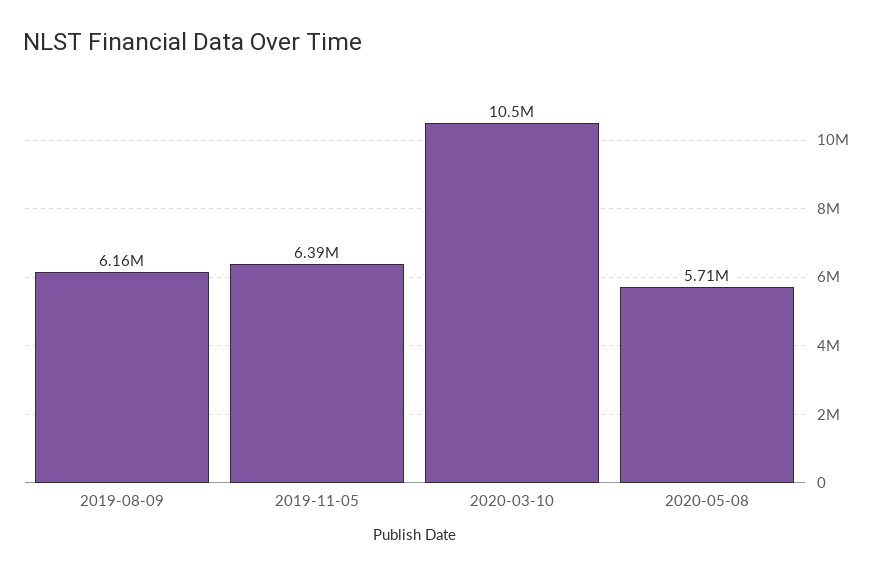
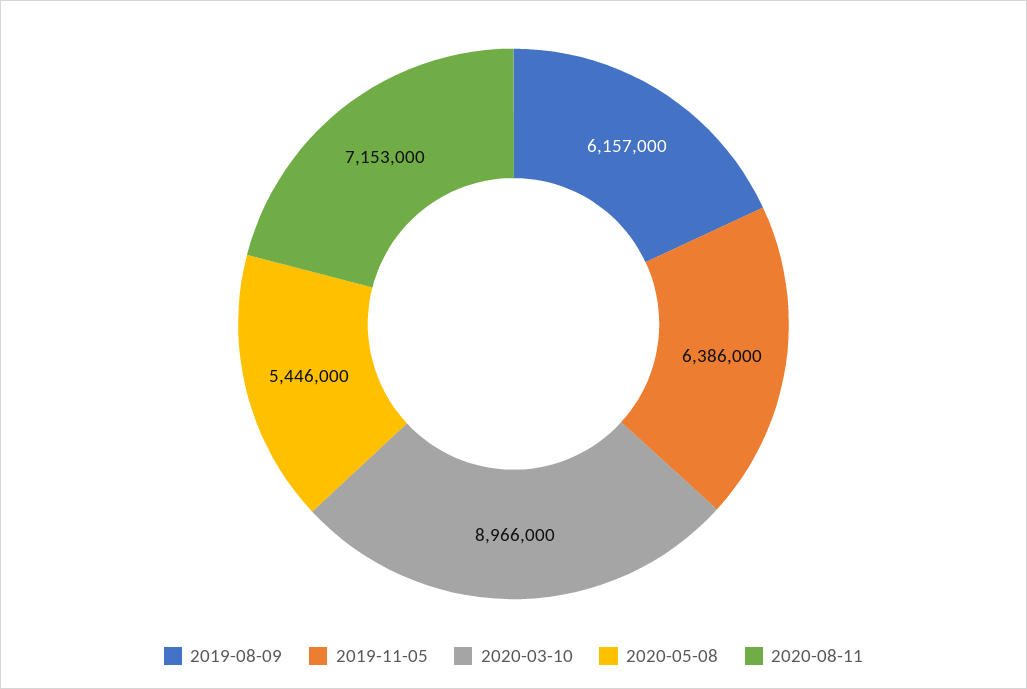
2020-03-10: 10500000 -> 8966000
2020-05-08: 5710000 -> 5446000
2020-08-11: none -> 7153000

